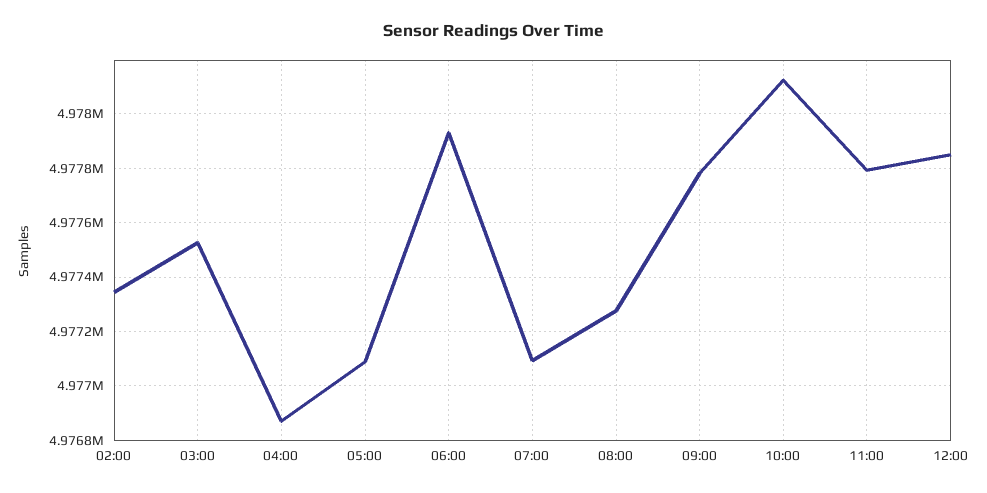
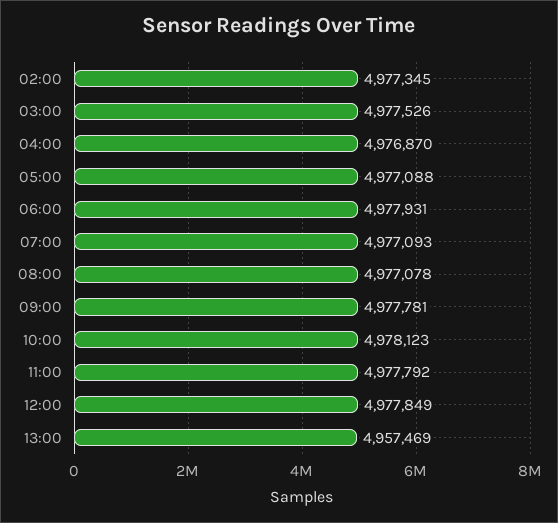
08:00: 4977275 -> 4977078
13:00: none -> 4957469

